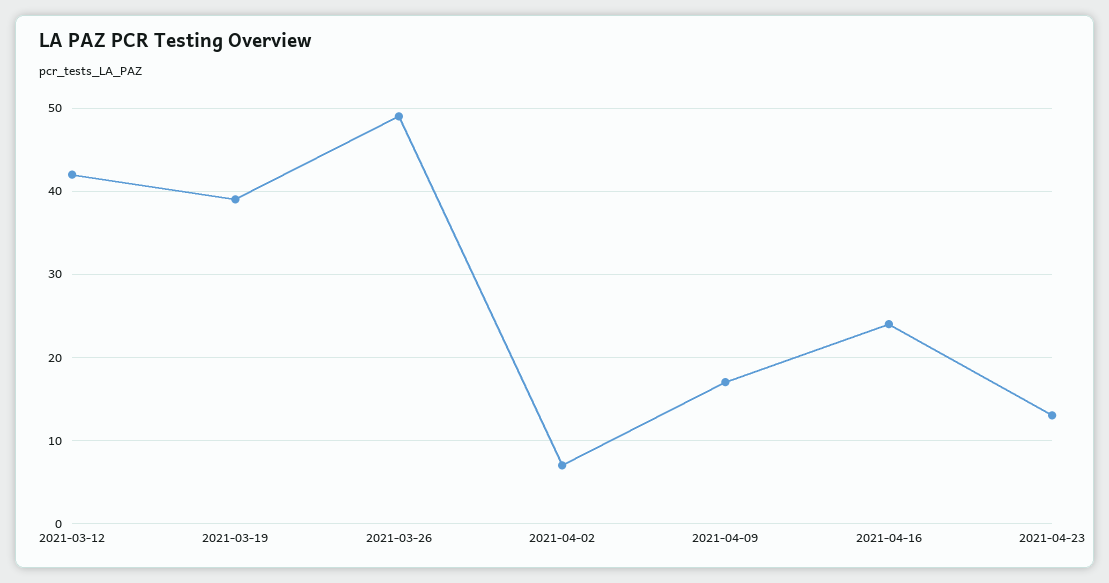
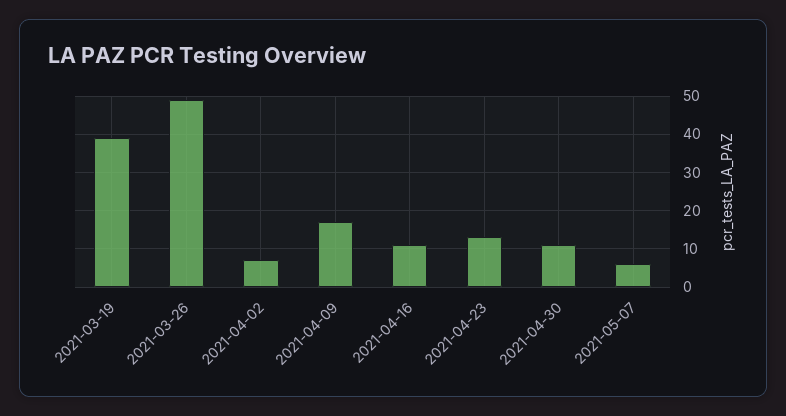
2021-03-12: 42 -> none
2021-04-16: 24 -> 10
2021-04-30: none -> 10
2021-05-07: none -> 5

